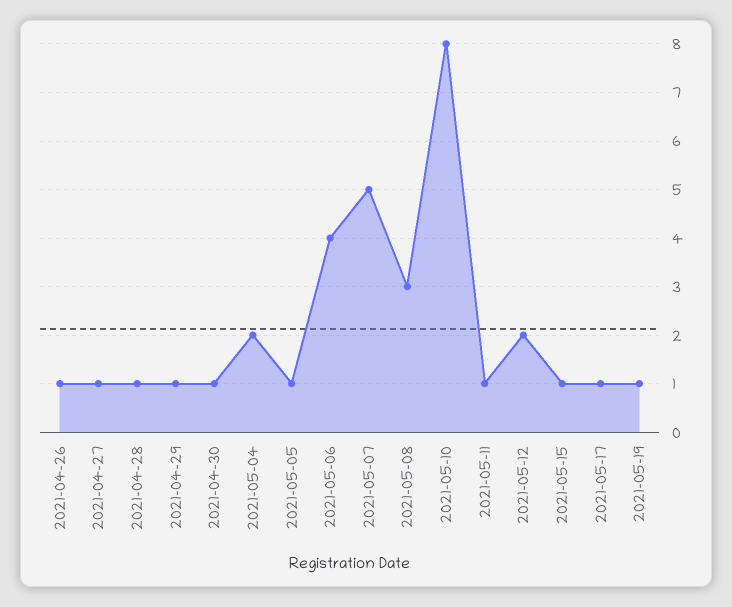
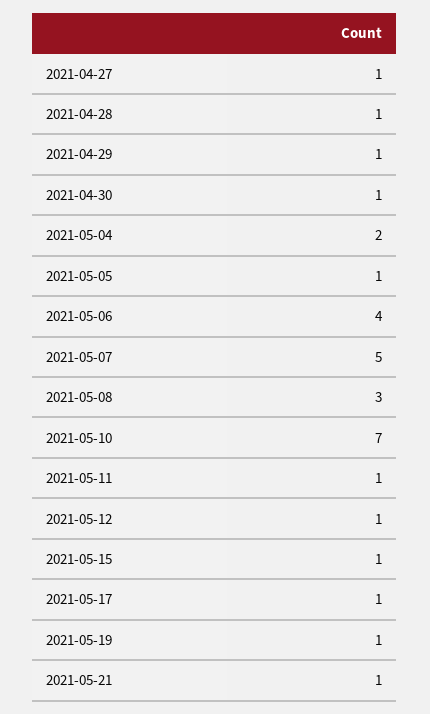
2021-04-26: 1 -> none
2021-05-10: 8 -> 7
2021-05-12: 2 -> 1
2021-05-21: none -> 1

